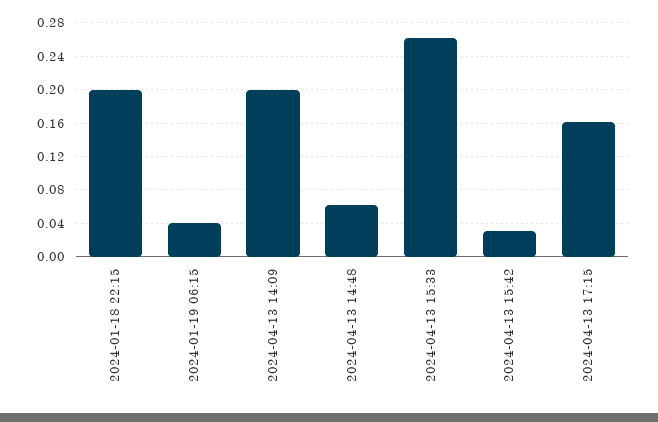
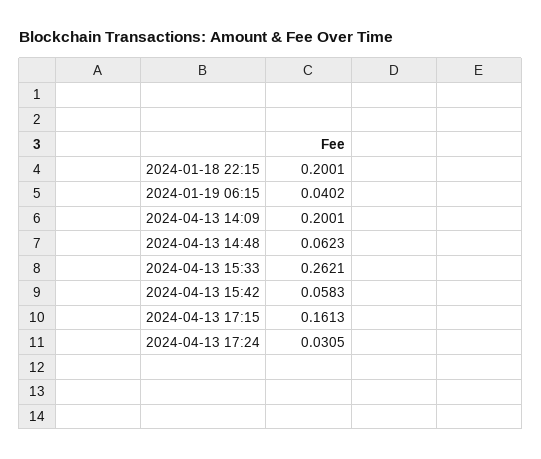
2024-04-13 15:42: 0.03 -> 0.0583
2024-04-13 17:24: none -> 0.0305

